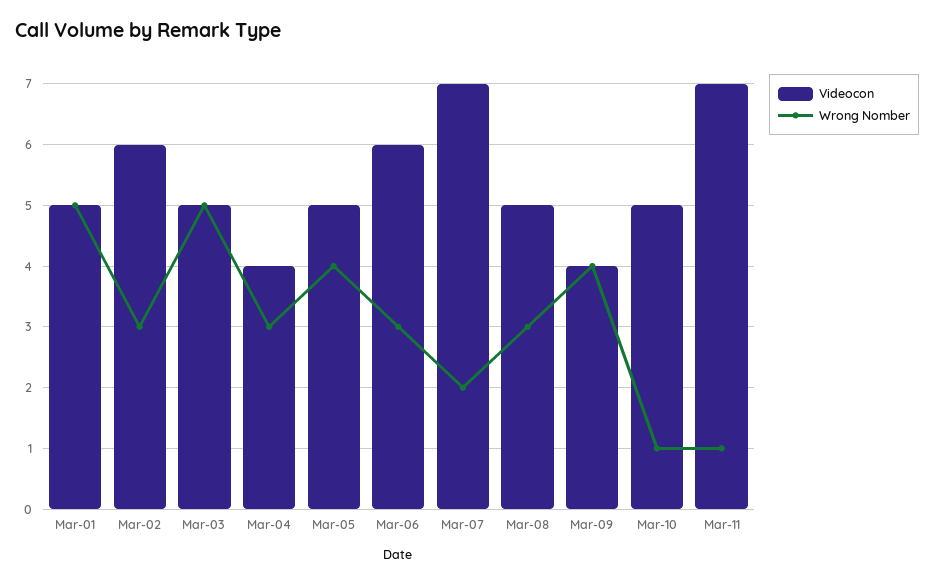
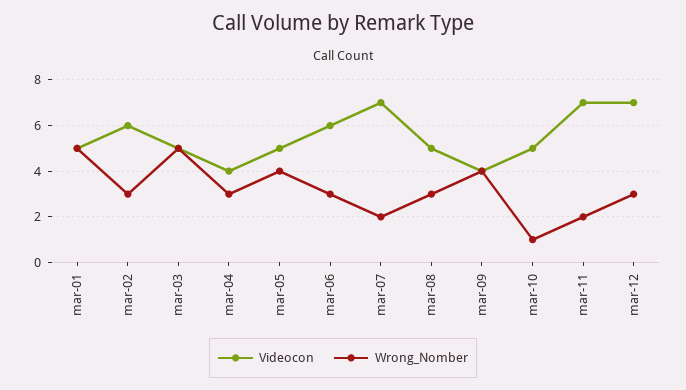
Wrong Nomber, Mar-11: 1 -> 2
Videocon, mar-12: none -> 7
Wrong Nomber, mar-12: none -> 3

